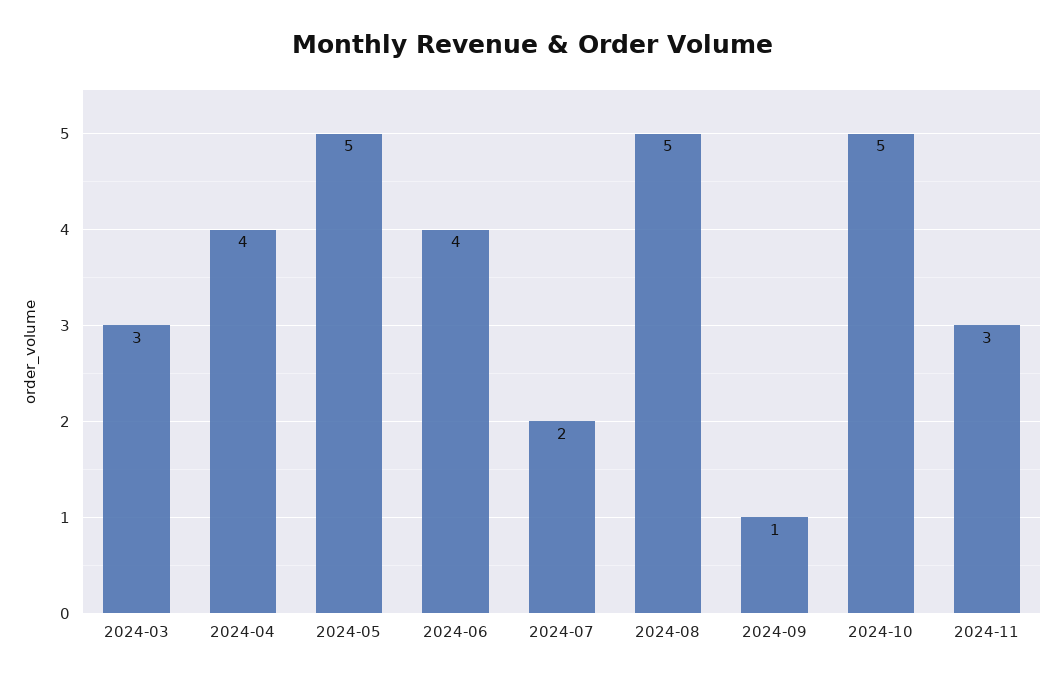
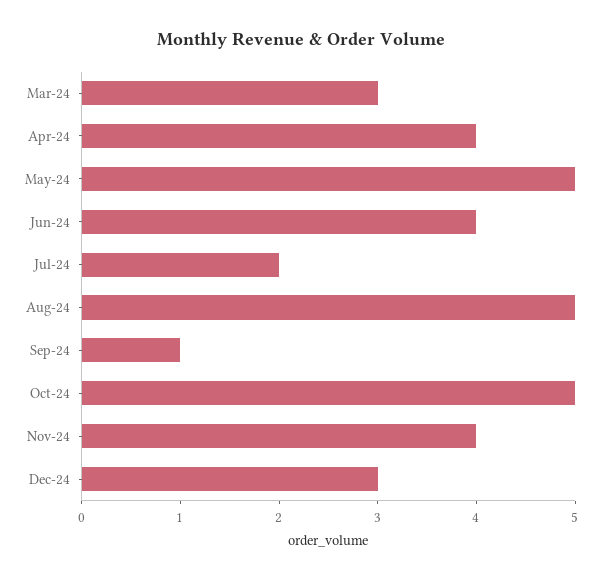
2024-11: 3 -> 4
Dec-24: none -> 3

